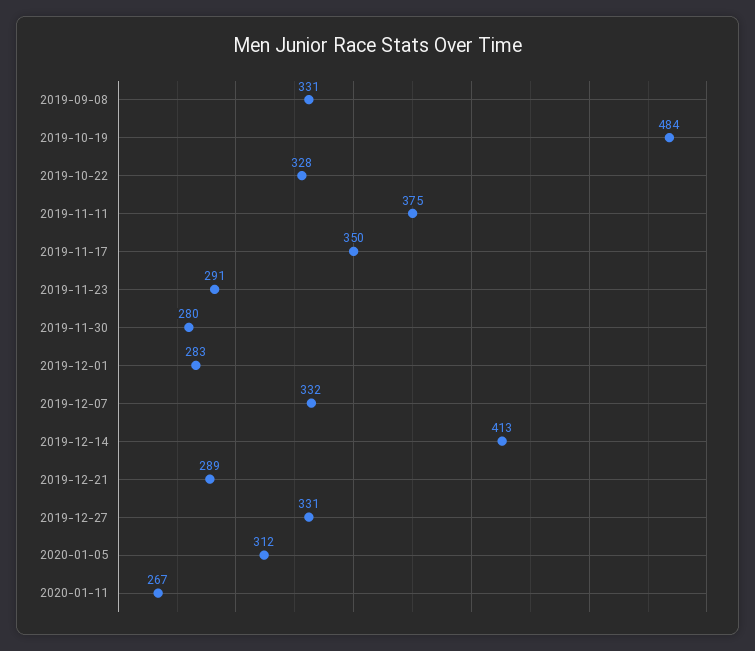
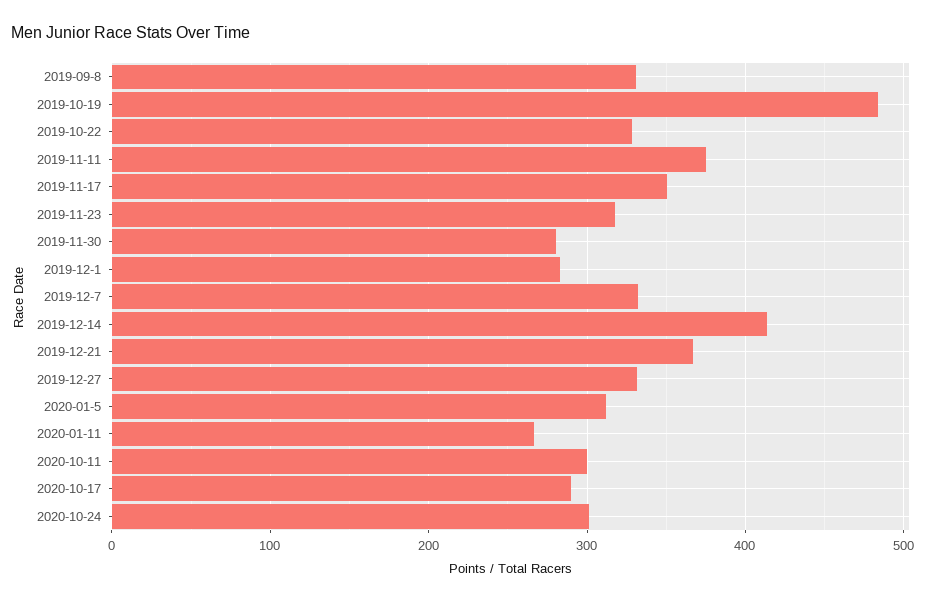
2019-11-23: 291 -> 320
2019-12-21: 289 -> 370
2020-10-11: none -> 300
2020-10-17: none -> 290
2020-10-24: none -> 300

